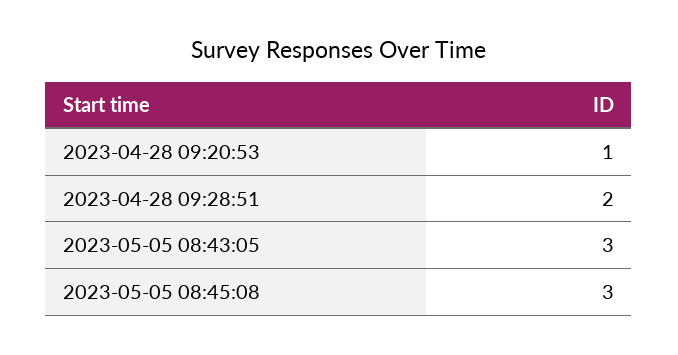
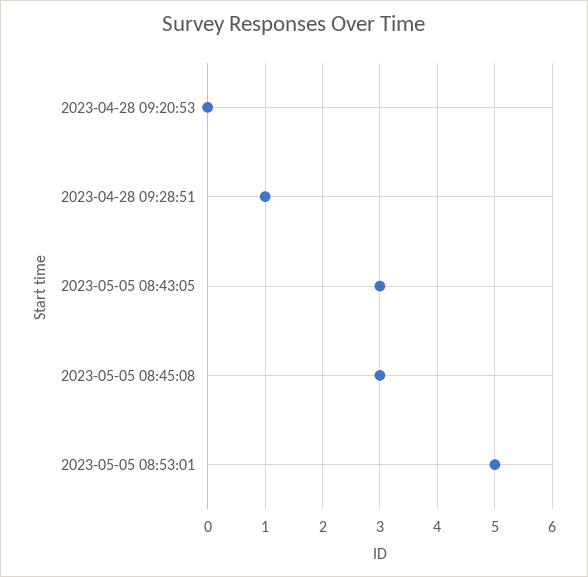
2023-04-28 09:20:53: 1 -> 0
2023-04-28 09:28:51: 2 -> 1
2023-05-05 08:53:01: none -> 5

